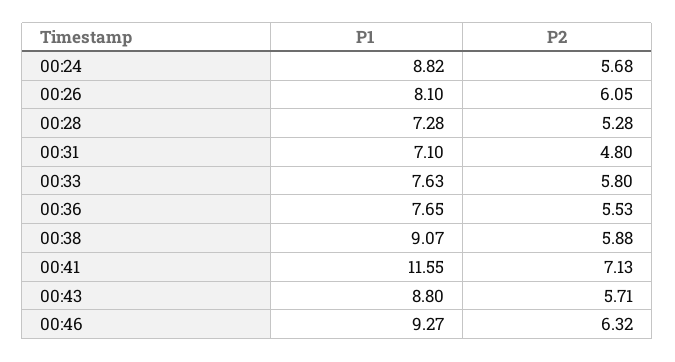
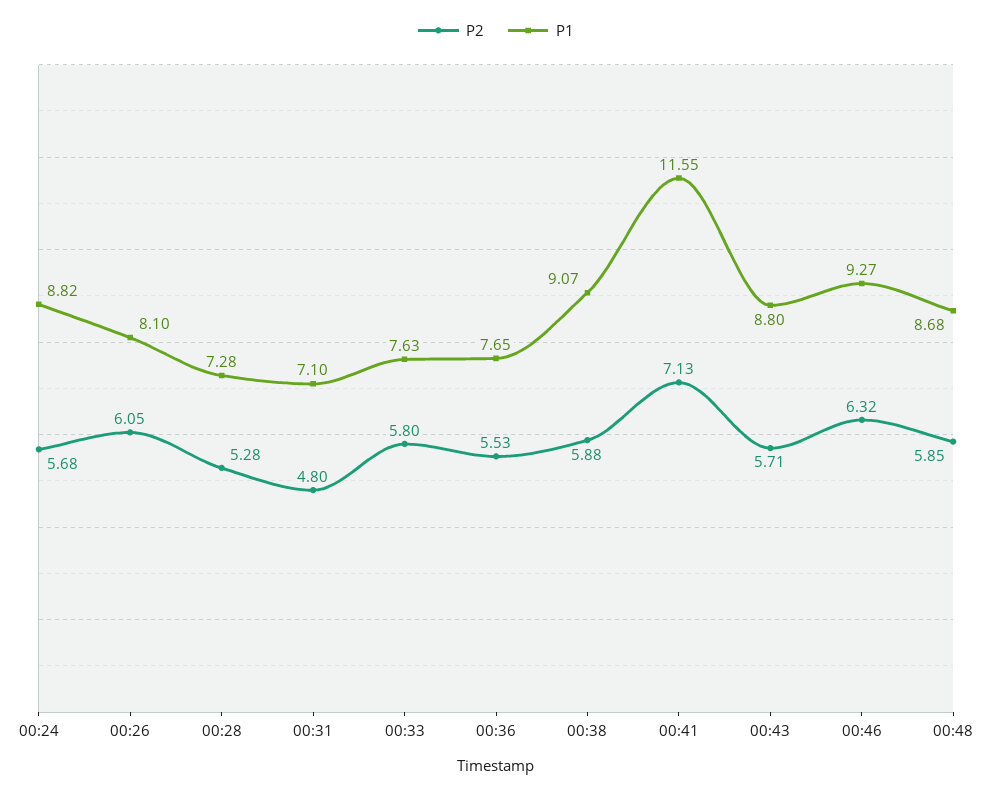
P2, 00:48: none -> 5.85
P1, 00:48: none -> 8.68

